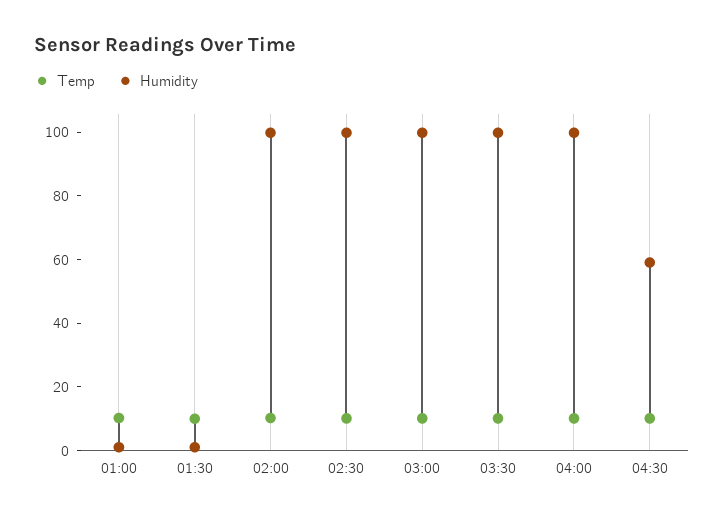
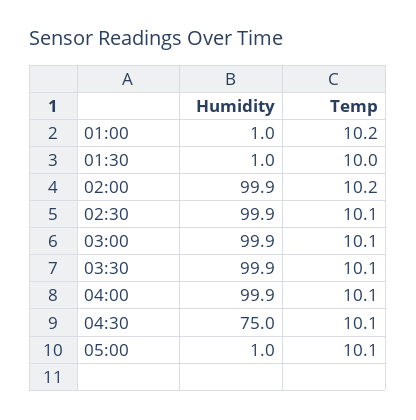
Humidity, 04:30: 60 -> 75
Humidity, 05:00: none -> 1
Temp, 05:00: none -> 10.1

